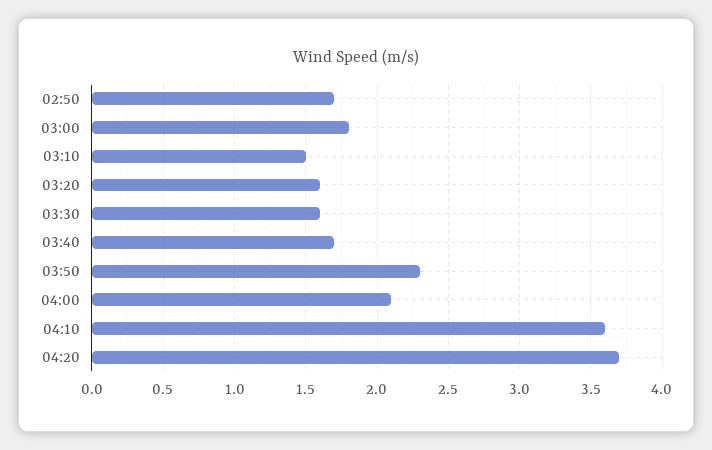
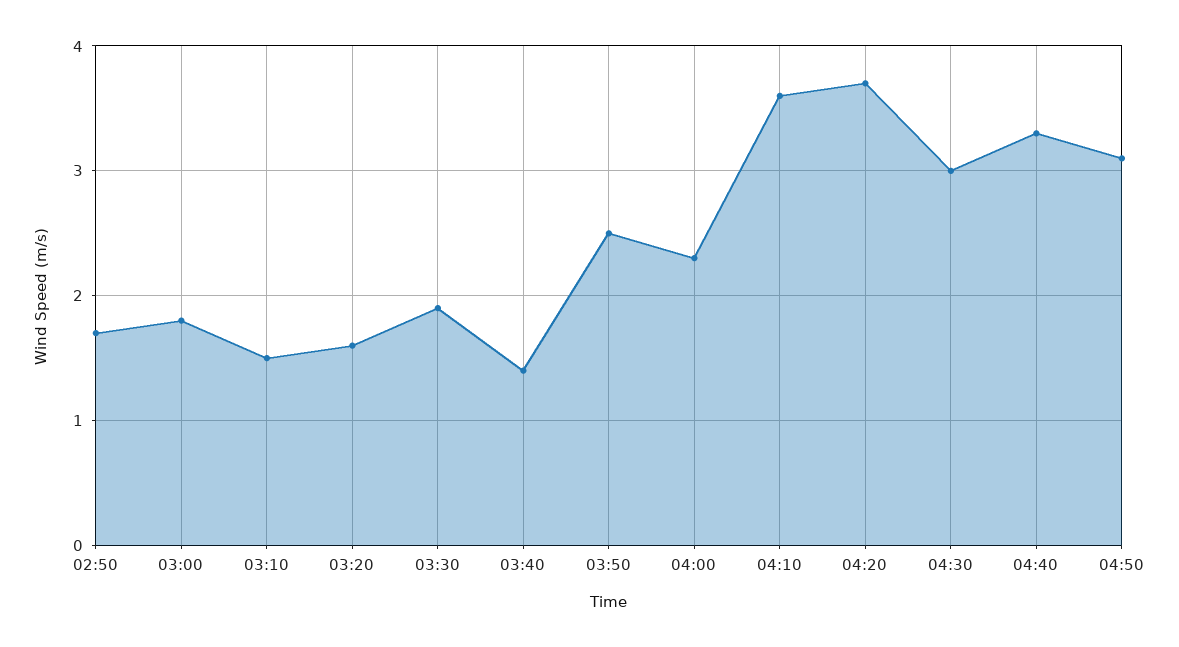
03:30: 1.6 -> 1.9
03:40: 1.7 -> 1.4
03:50: 2.3 -> 2.5
04:00: 2.1 -> 2.3
04:30: none -> 3
04:40: none -> 3.3
04:50: none -> 3.1

